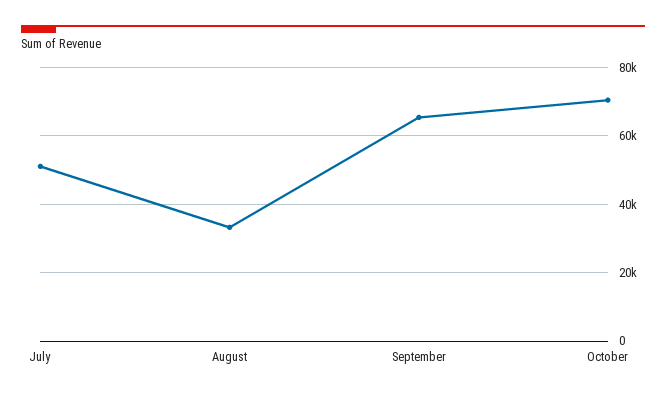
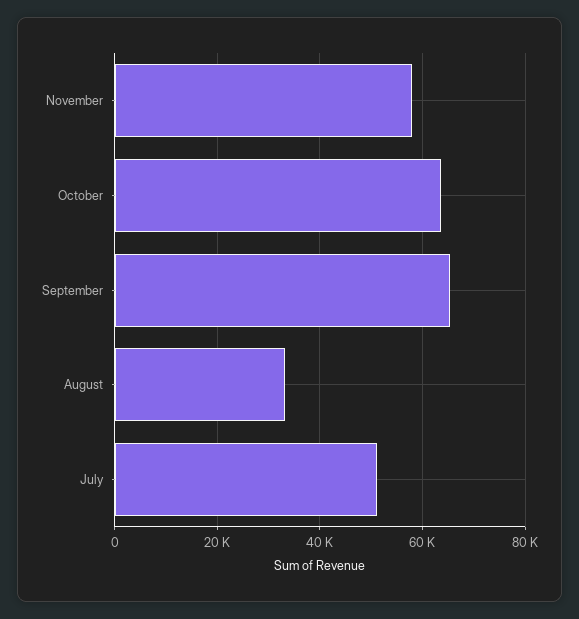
October: 70000 -> 64000
November: none -> 58000

